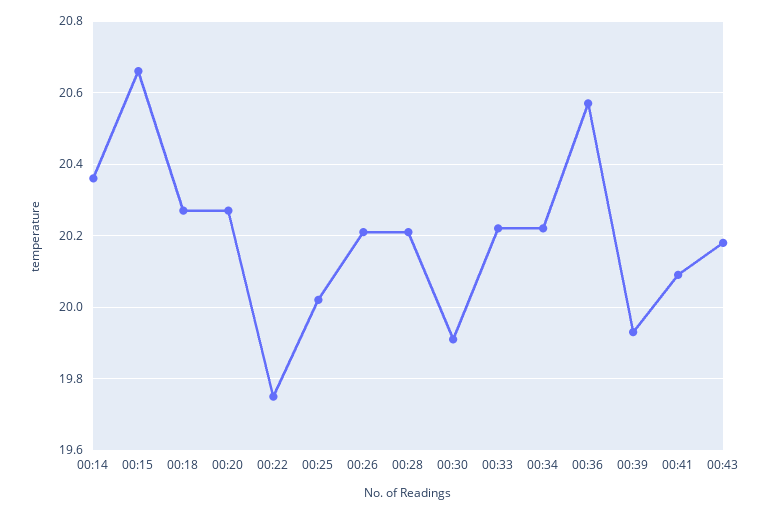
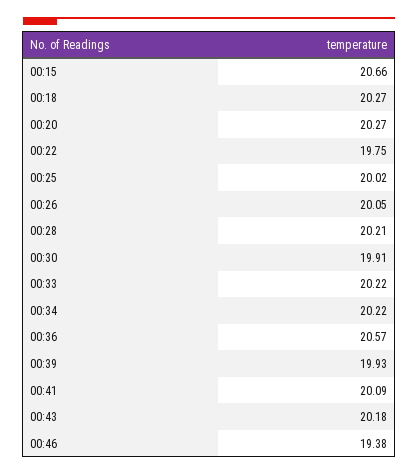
00:14: 20.35 -> none
00:26: 20.2 -> 20.05
00:46: none -> 19.38

